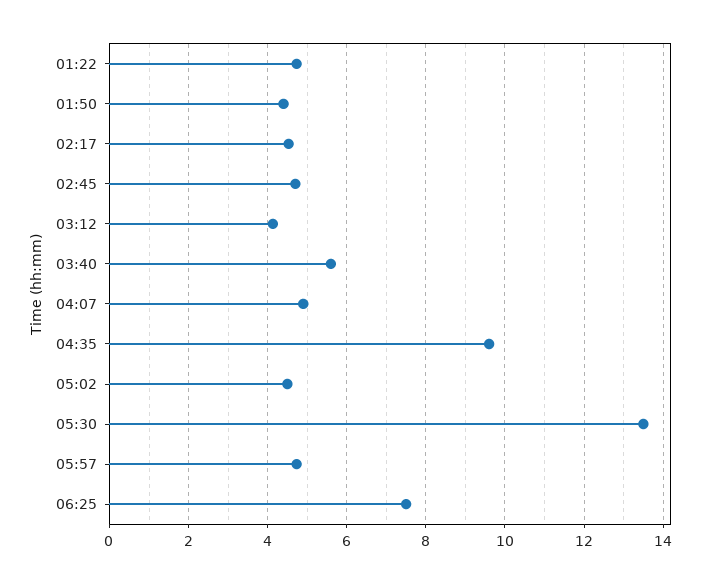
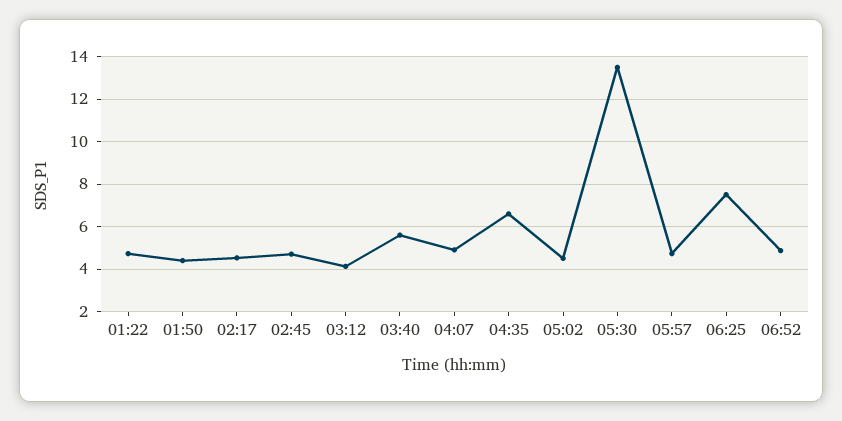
04:35: 9.6 -> 6.5
06:52: none -> 5

